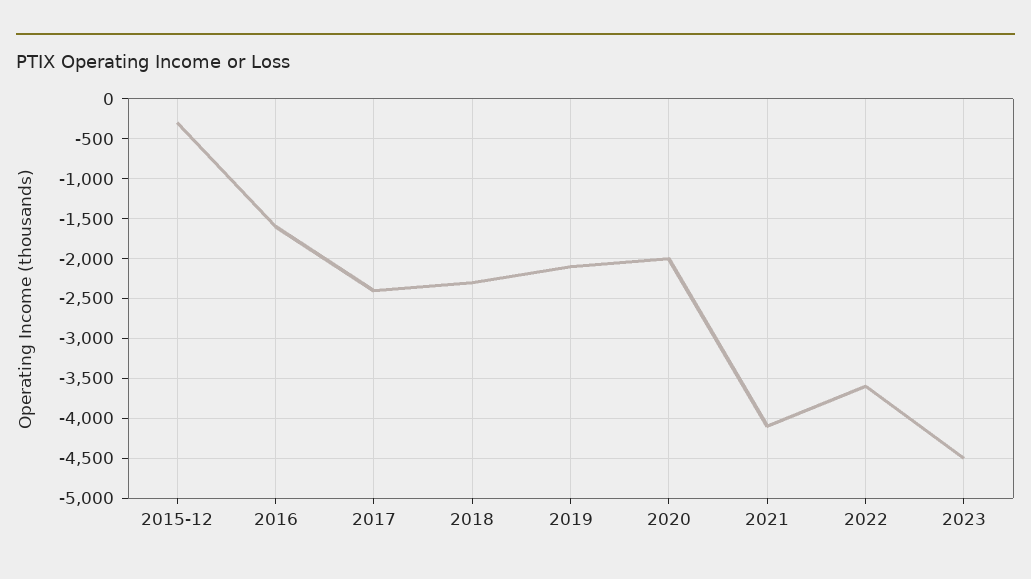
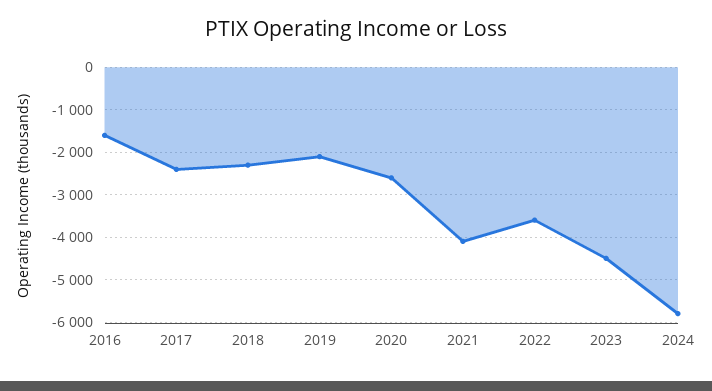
2015-12: -300 -> none
2020: -2000 -> -2600
2024: none -> -5800

